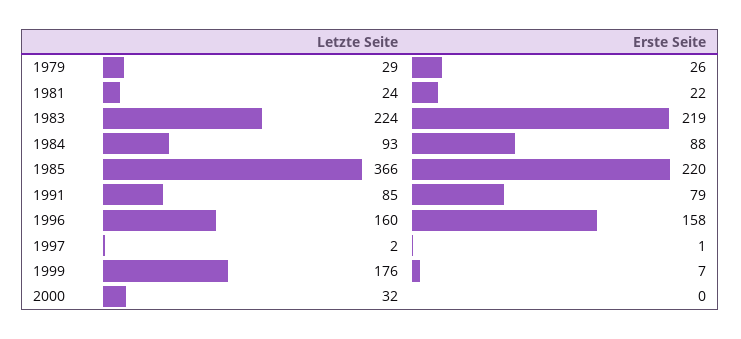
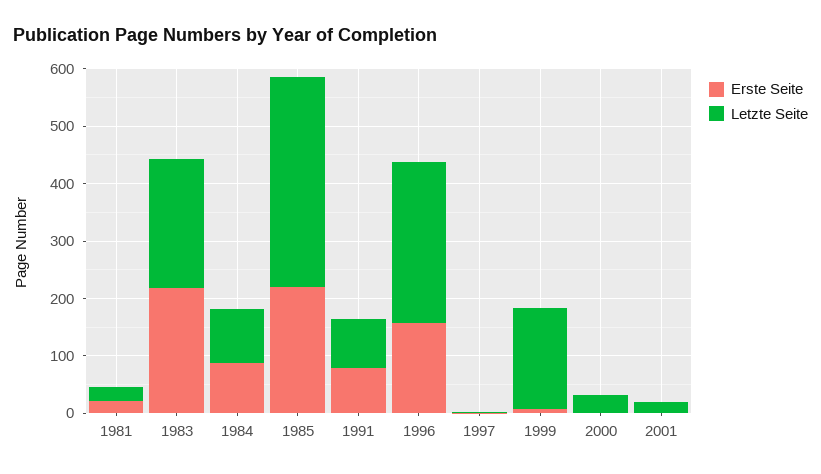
Letzte Seite, 1979: 29 -> none
Erste Seite, 1979: 26 -> none
Letzte Seite, 1996: 160 -> 280
Erste Seite, 2001: none -> 0
Letzte Seite, 2001: none -> 20

